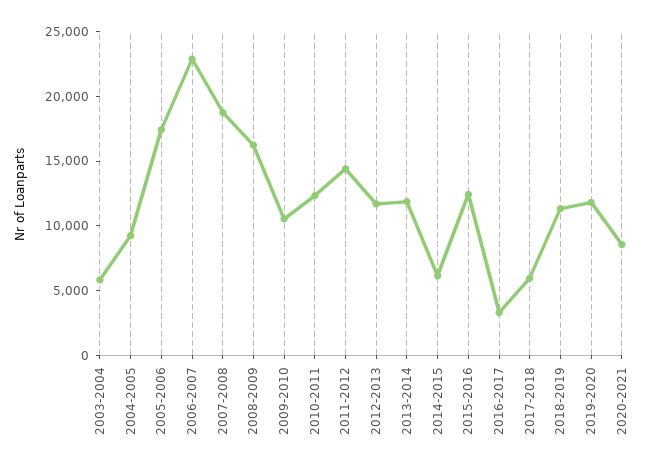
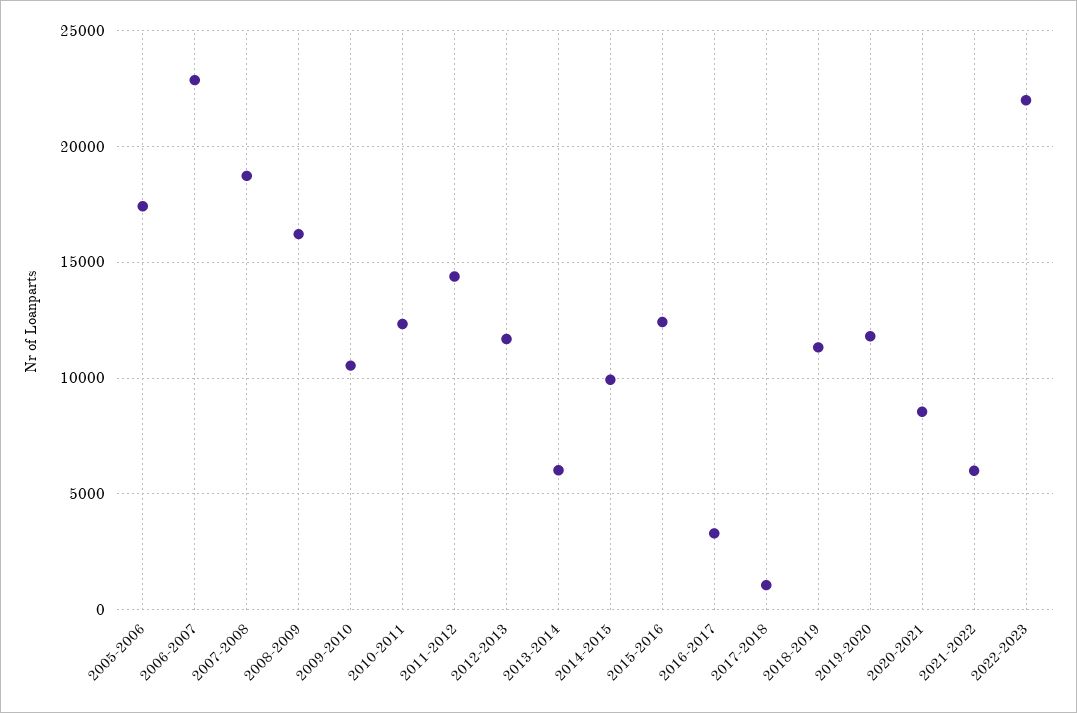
2003-2004: 6000 -> none
2004-2005: 9000 -> none
2013-2014: 12000 -> 6000
2014-2015: 6000 -> 10000
2017-2018: 6000 -> 1000
2021-2022: none -> 6000
2022-2023: none -> 22000

